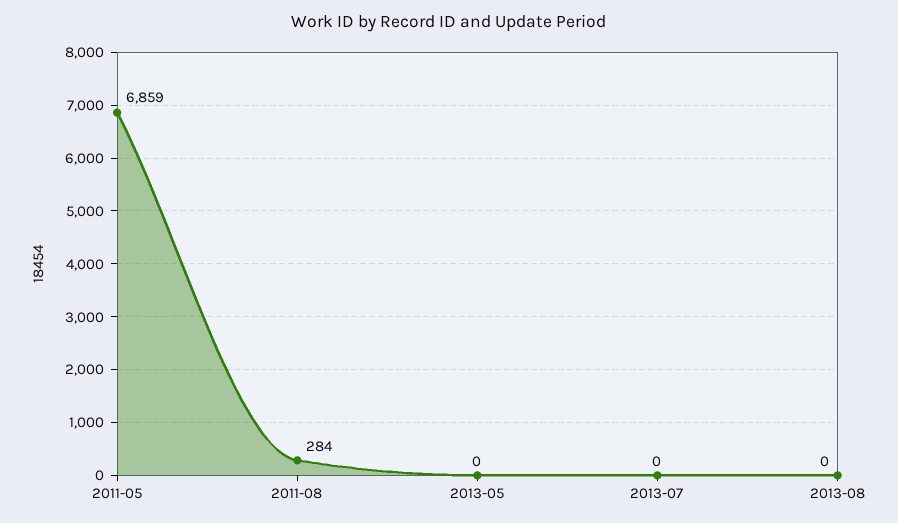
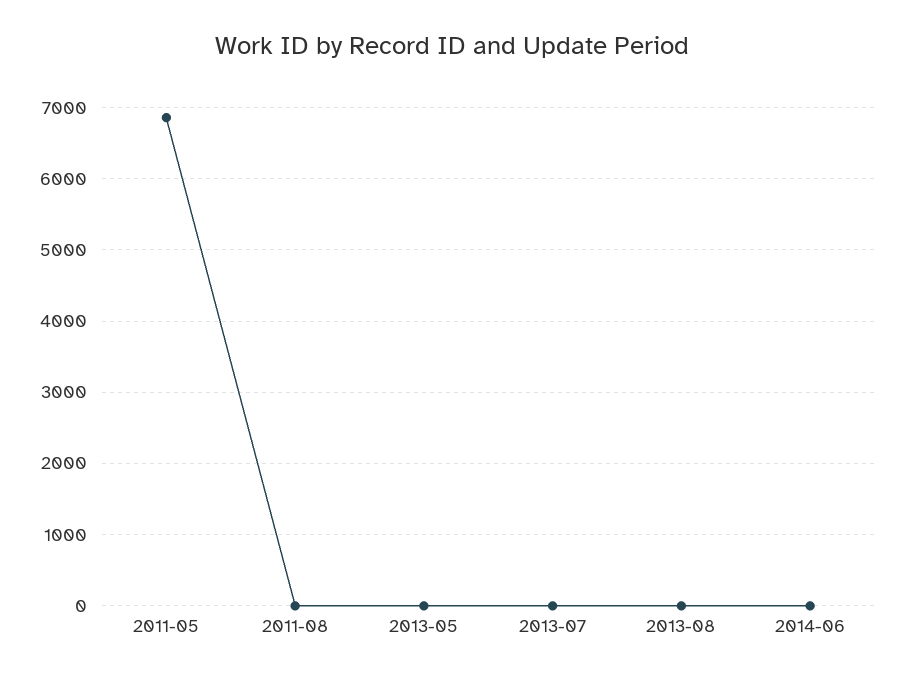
2011-08: 284 -> 0
2014-06: none -> 0

